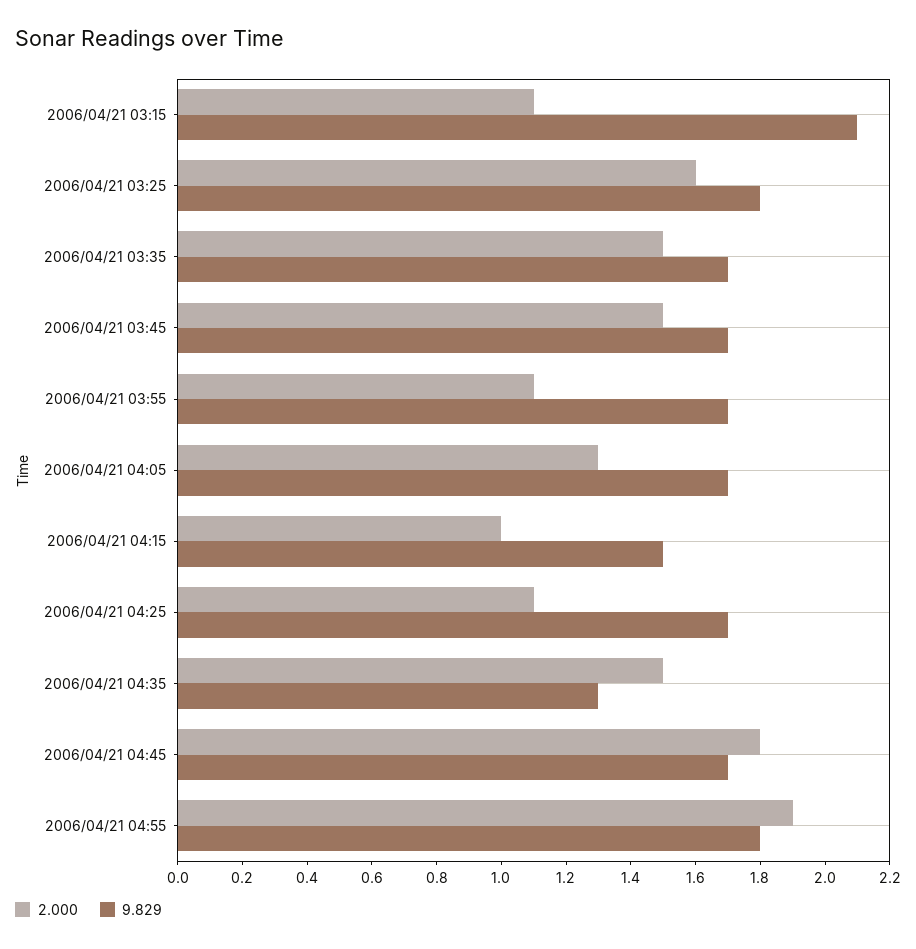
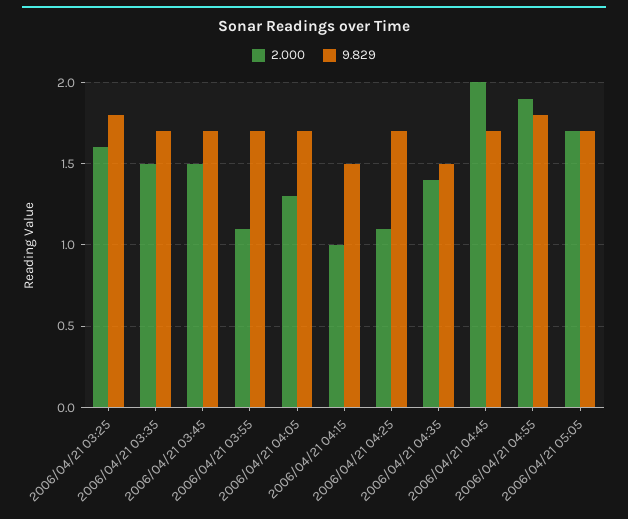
2.000, 2006/04/21 03:15: 1.1 -> none
9.829, 2006/04/21 03:15: 2.1 -> none
2.000, 2006/04/21 04:35: 1.5 -> 1.4
9.829, 2006/04/21 04:35: 1.3 -> 1.5
2.000, 2006/04/21 04:45: 1.8 -> 2
2.000, 2006/04/21 05:05: none -> 1.7
9.829, 2006/04/21 05:05: none -> 1.7

